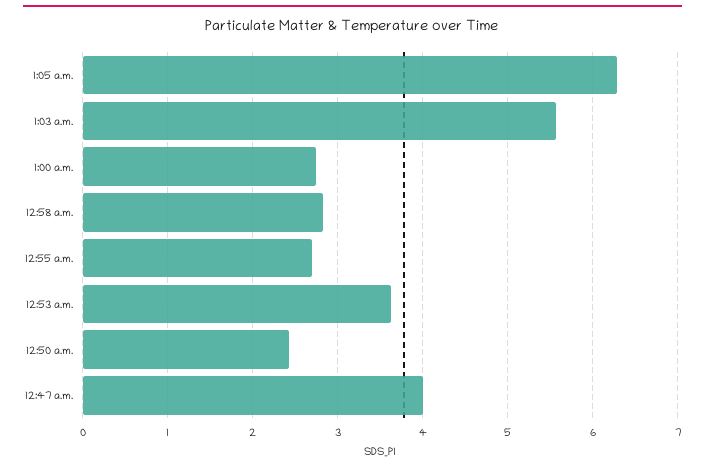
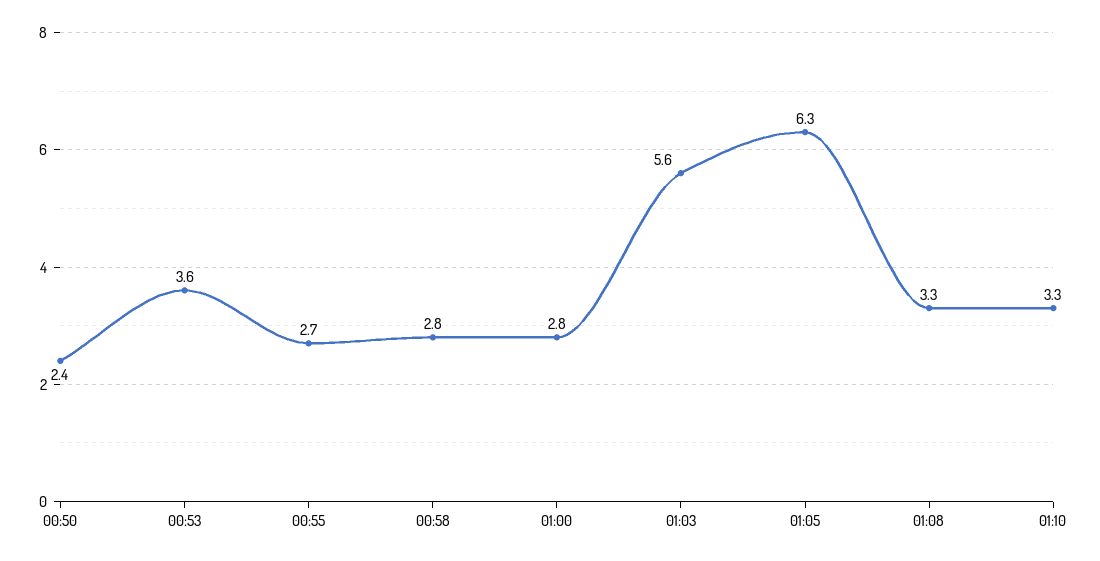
12:47 a.m.: 4 -> none
01:08: none -> 3.3
01:10: none -> 3.3

